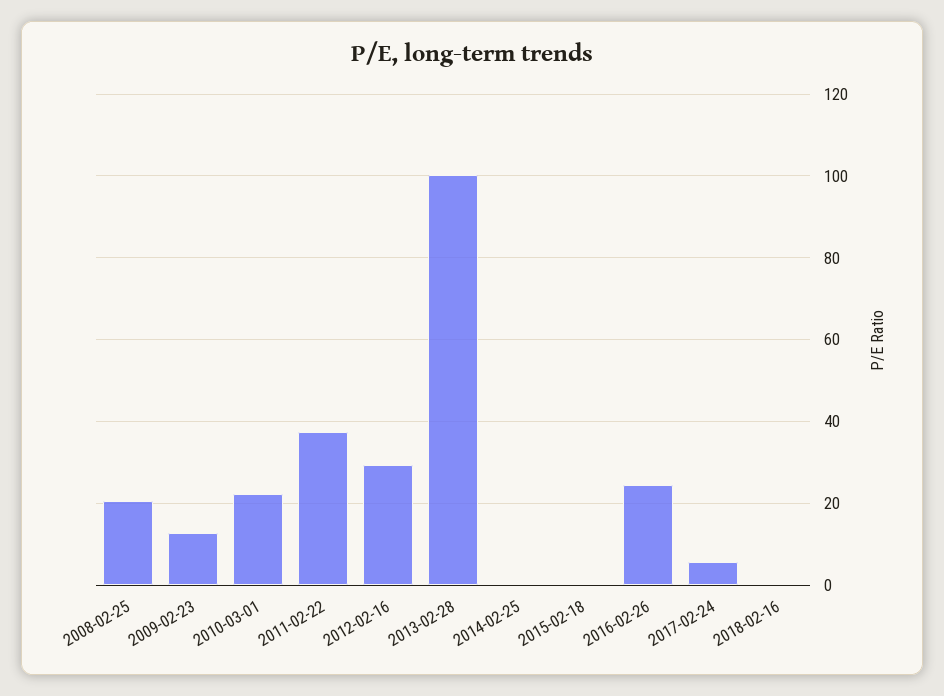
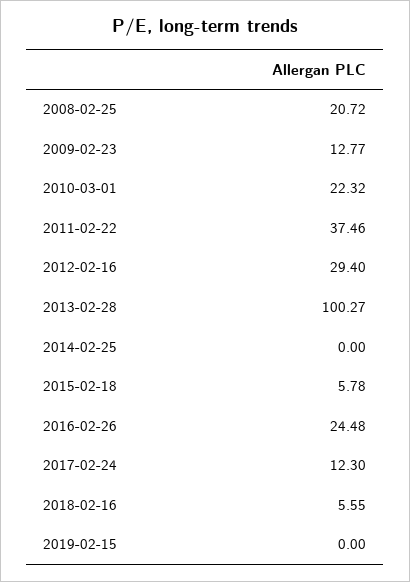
2015-02-18: 0 -> 5.78
2017-02-24: 6 -> 12.3
2018-02-16: 0 -> 5.55
2019-02-15: none -> 0

